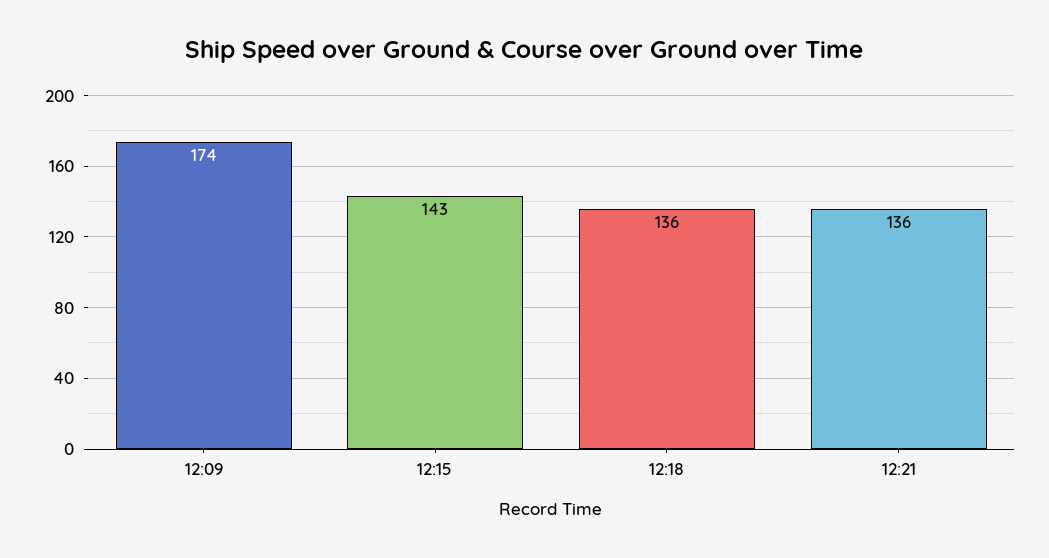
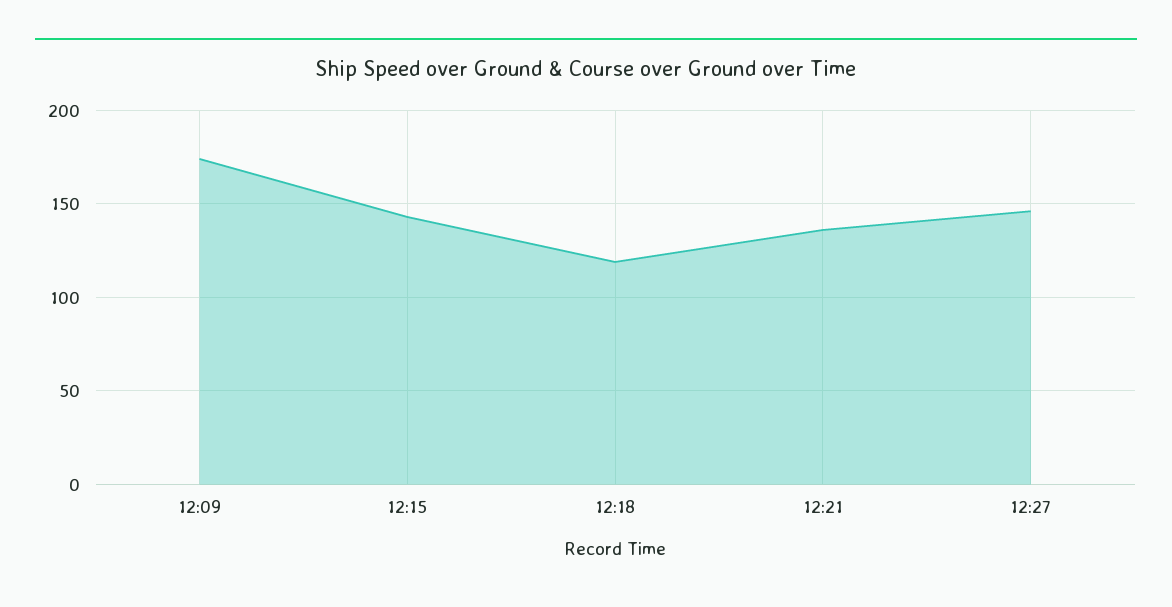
12:18: 136 -> 120
12:27: none -> 145

